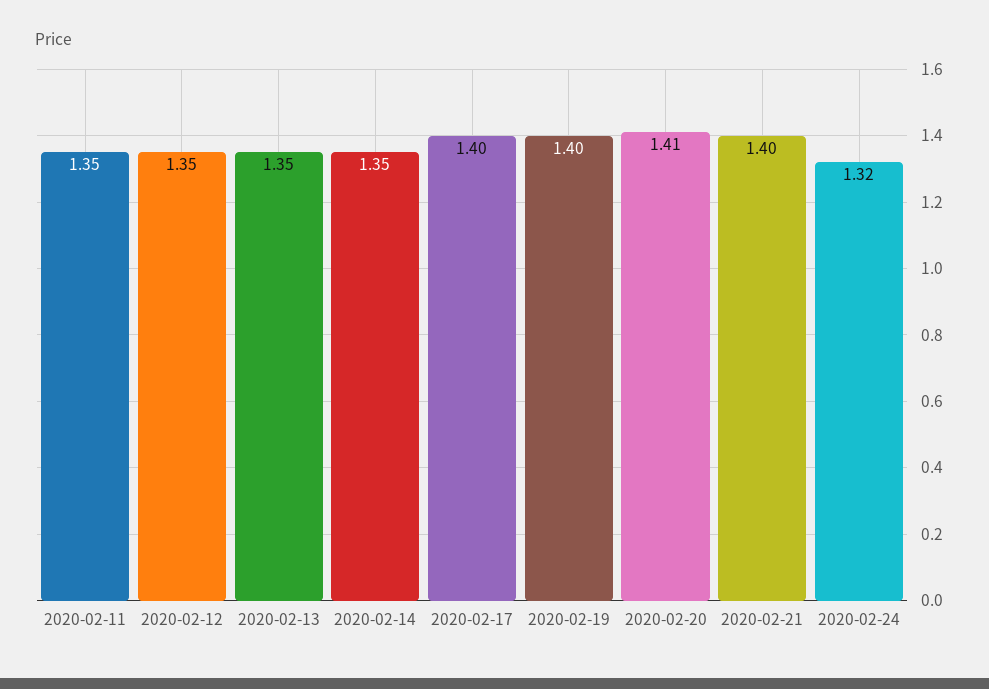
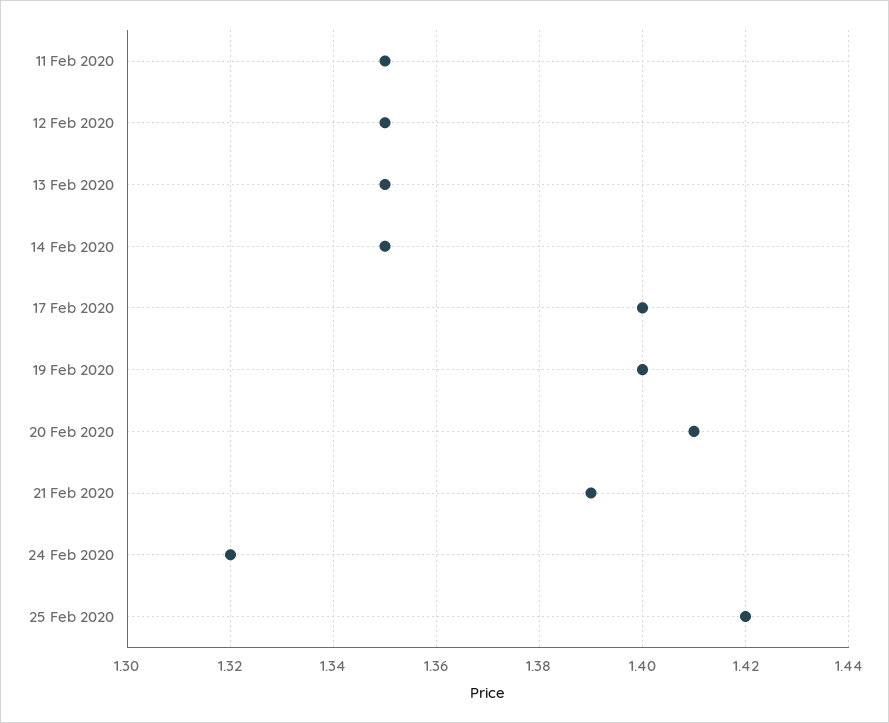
2020-02-21: 1.4 -> 1.39
25 Feb 2020: none -> 1.42

